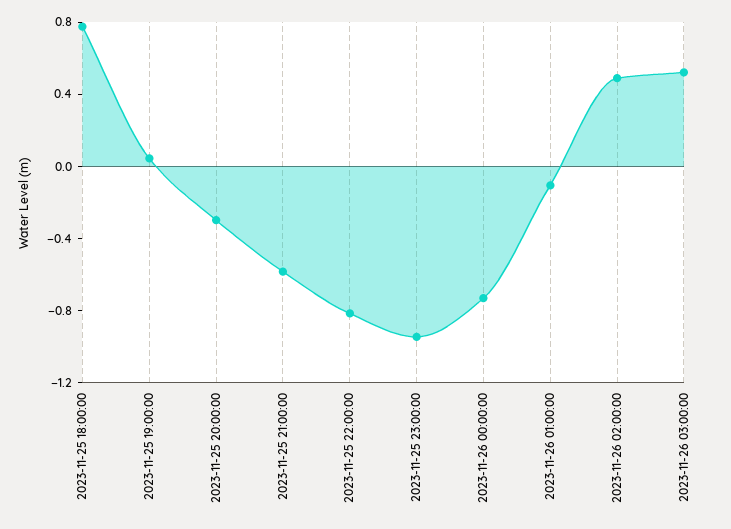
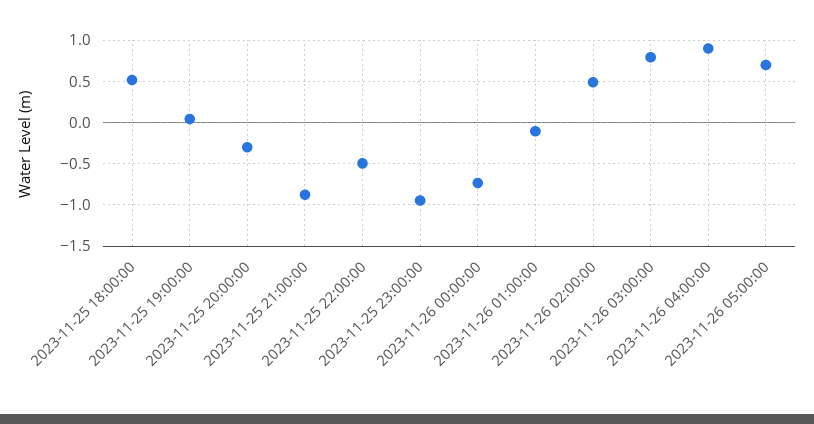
2023-11-25 18:00:00: 0.8 -> 0.5
2023-11-25 21:00:00: -0.6 -> -0.9
2023-11-25 22:00:00: -0.8 -> -0.5
2023-11-26 03:00:00: 0.5 -> 0.8
2023-11-26 04:00:00: none -> 0.9
2023-11-26 05:00:00: none -> 0.7

